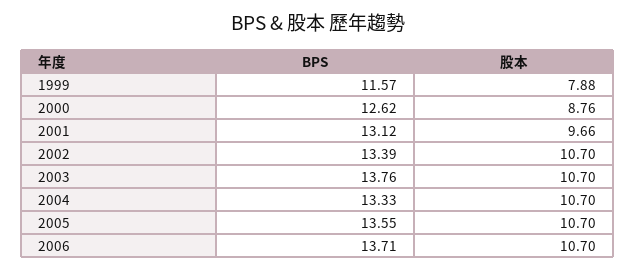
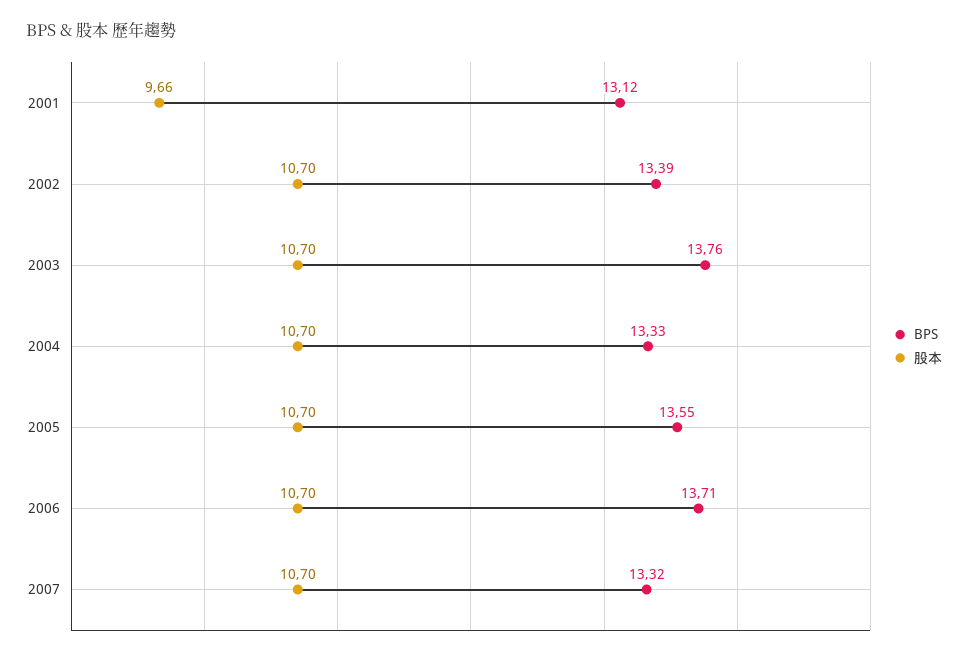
BPS, 1999: 11.57 -> none
股本, 1999: 7.88 -> none
BPS, 2000: 12.62 -> none
股本, 2000: 8.76 -> none
BPS, 2007: none -> 13.32
股本, 2007: none -> 10.7

